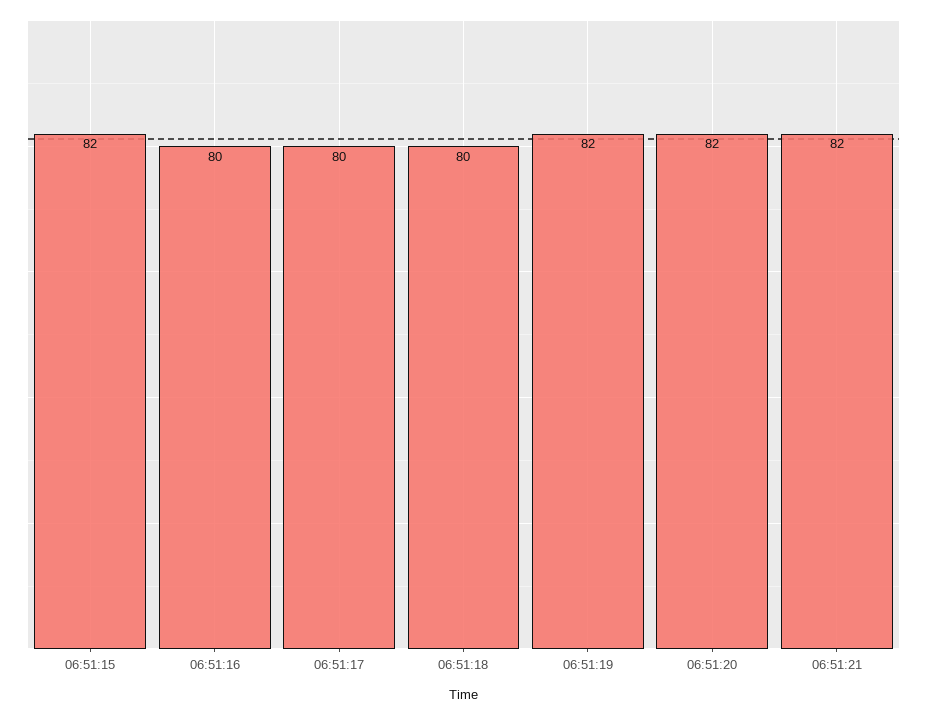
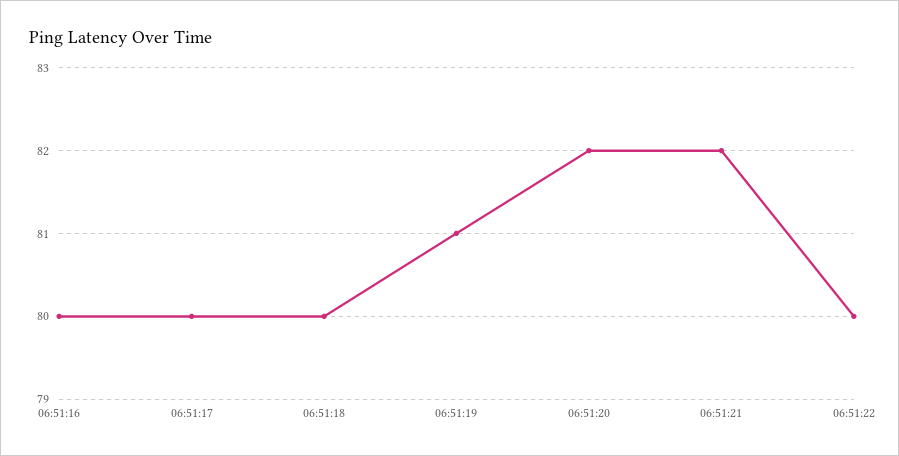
06:51:15: 82 -> none
06:51:19: 82 -> 81
06:51:22: none -> 80

